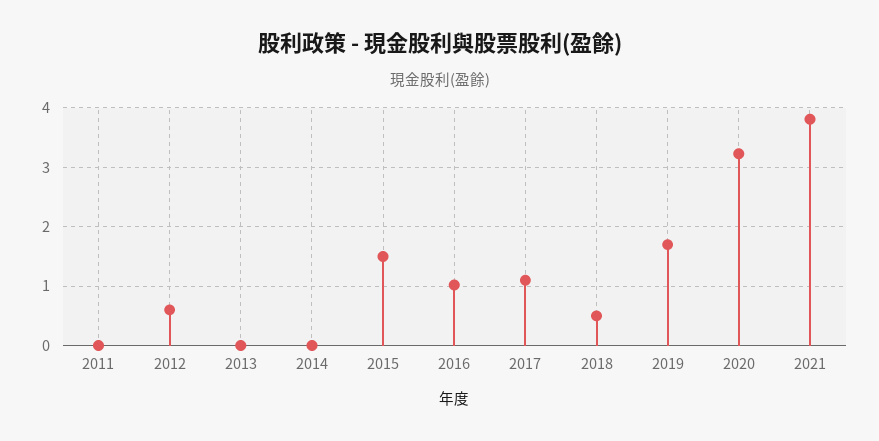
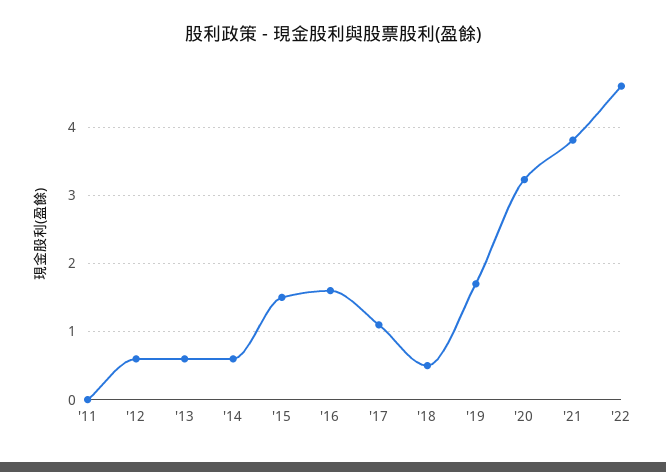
2013: 0 -> 0.6
2014: 0 -> 0.6
2016: 1 -> 1.6
'22: none -> 4.6

